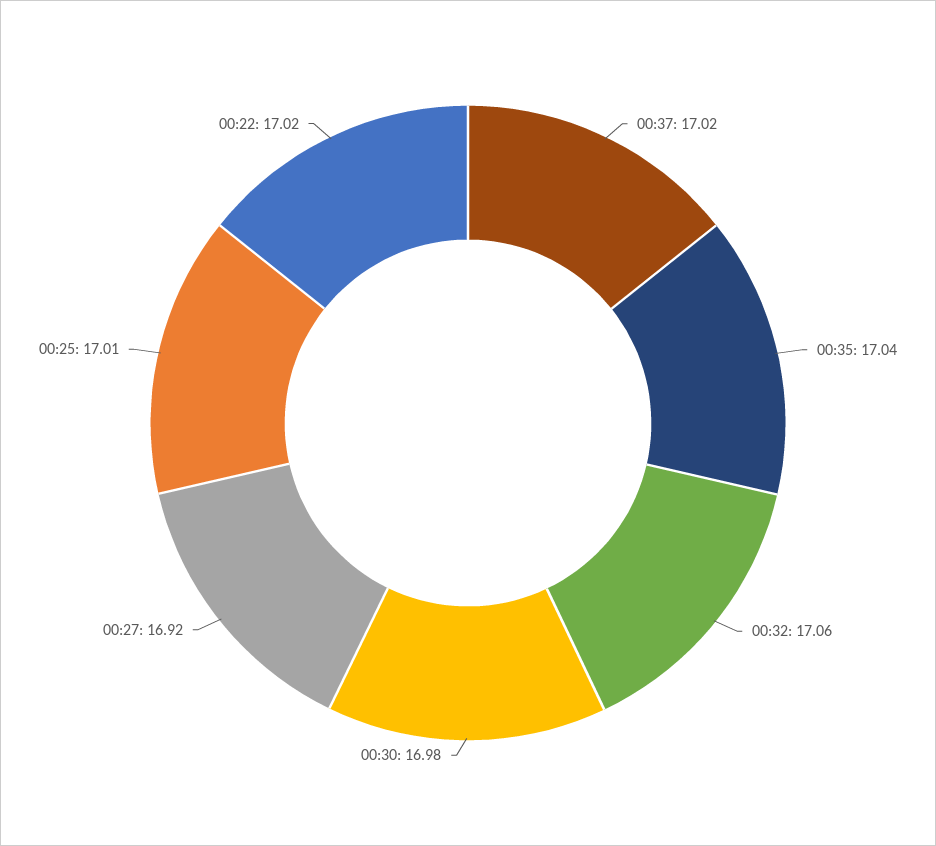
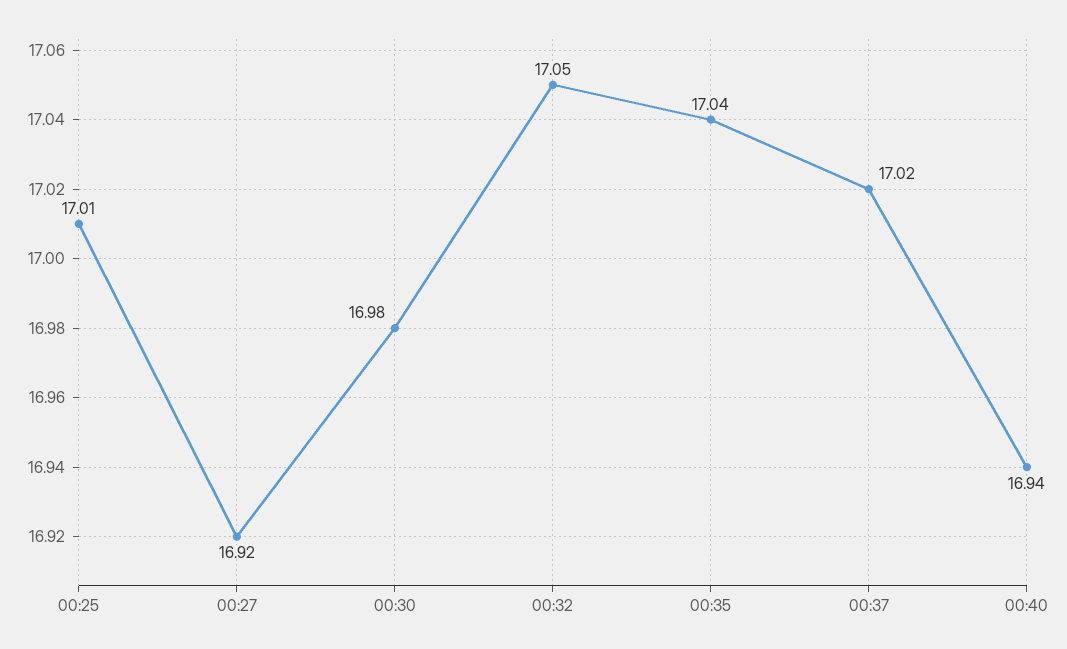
00:32: 17.06 -> 17.05
00:22: 17.02 -> none
00:40: none -> 16.94

